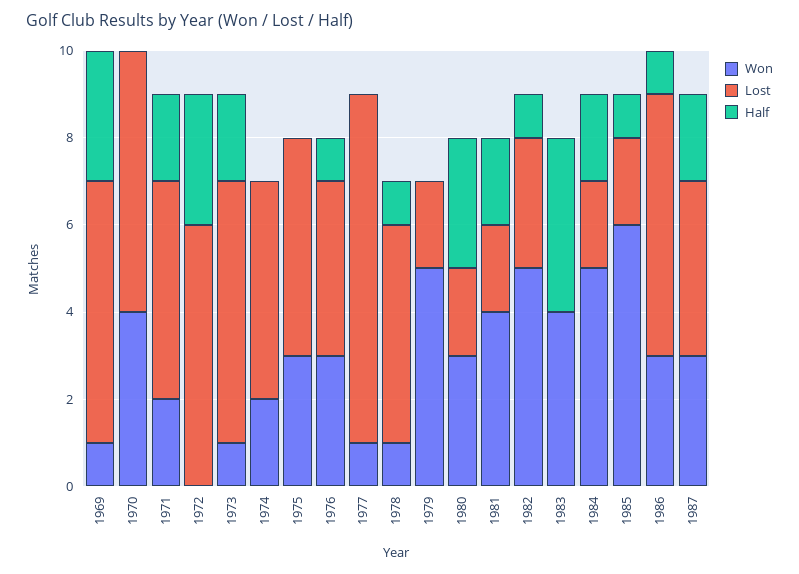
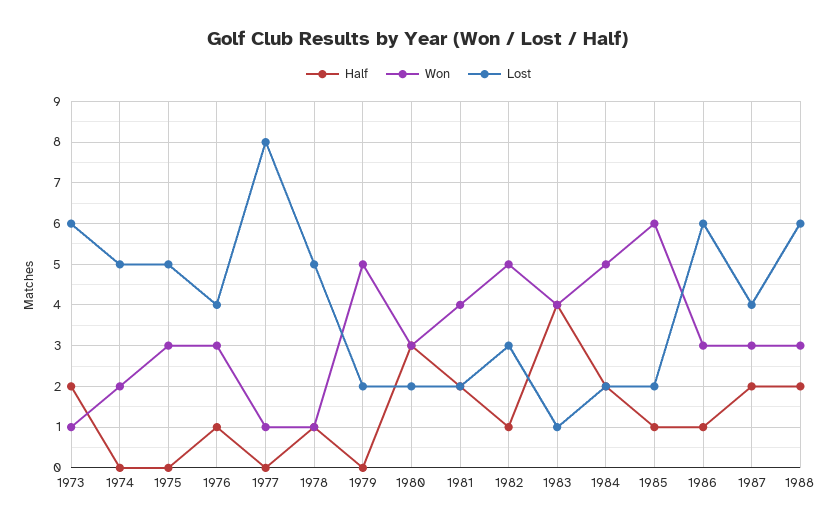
Won, 1969: 1 -> none
Lost, 1969: 6 -> none
Half, 1969: 3 -> none
Won, 1970: 4 -> none
Lost, 1970: 6 -> none
Half, 1970: 0 -> none
Won, 1971: 2 -> none
Lost, 1971: 5 -> none
Half, 1971: 2 -> none
Won, 1972: 0 -> none
Lost, 1972: 6 -> none
Half, 1972: 3 -> none
Lost, 1983: 0 -> 1
Half, 1988: none -> 2
Won, 1988: none -> 3
Lost, 1988: none -> 6

